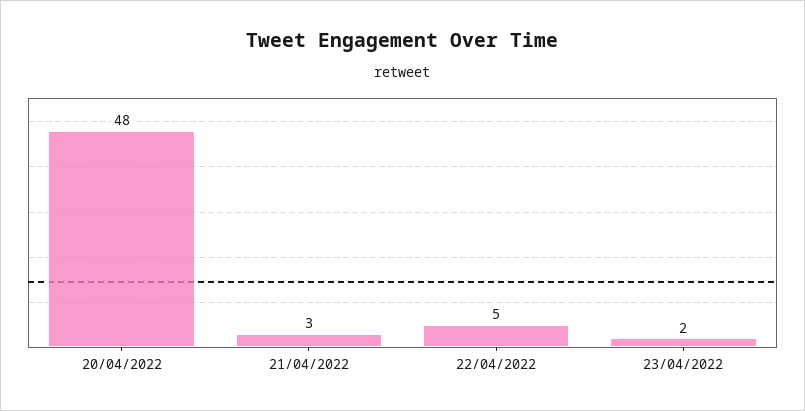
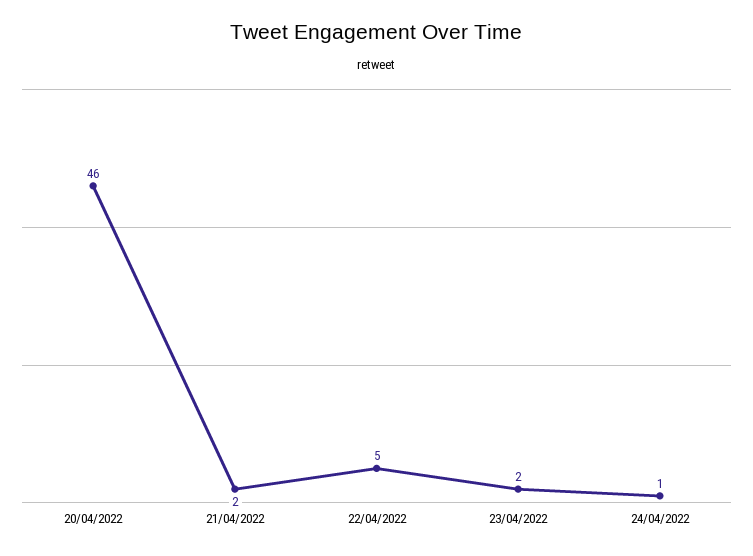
20/04/2022: 48 -> 46
21/04/2022: 3 -> 2
24/04/2022: none -> 1

